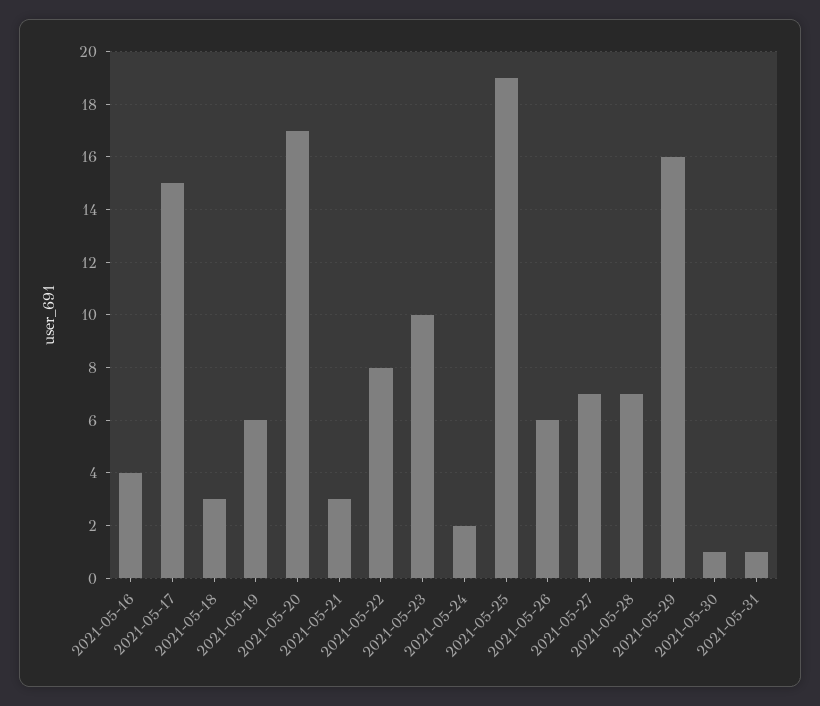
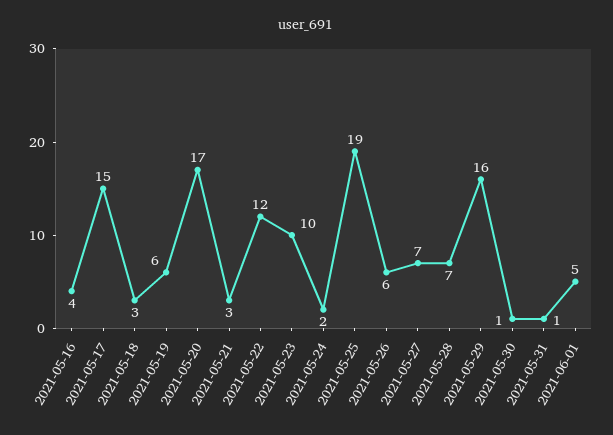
2021-05-22: 8 -> 12
2021-06-01: none -> 5

